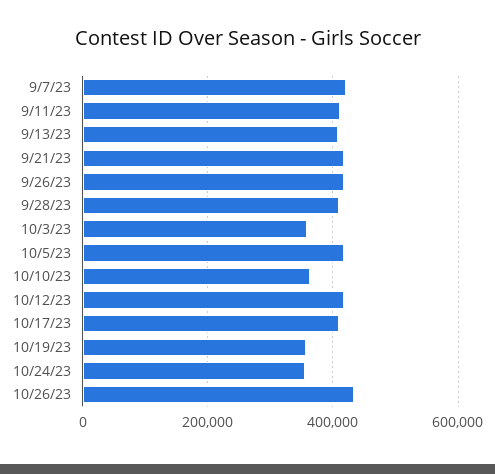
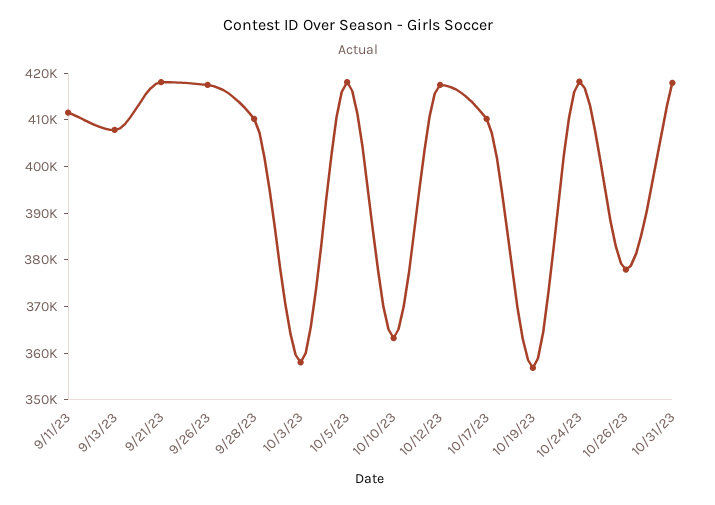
9/7/23: 420000 -> none
10/24/23: 360000 -> 418000
10/26/23: 440000 -> 378000
10/31/23: none -> 418000

